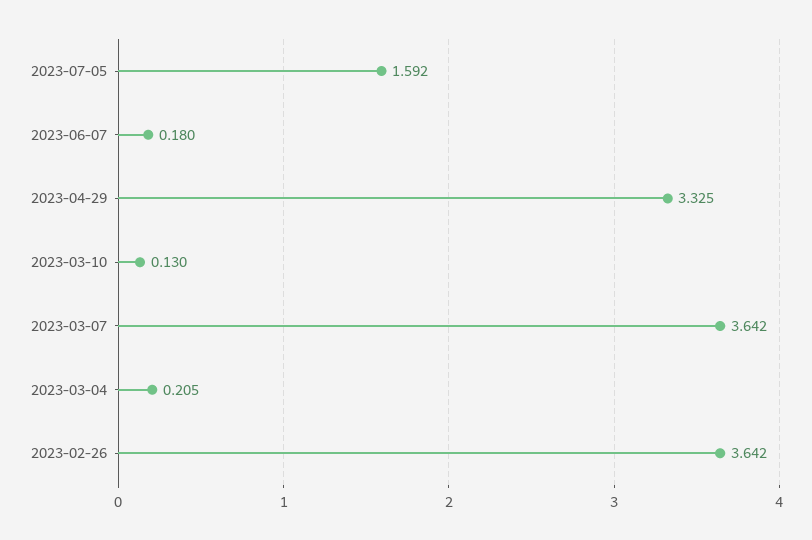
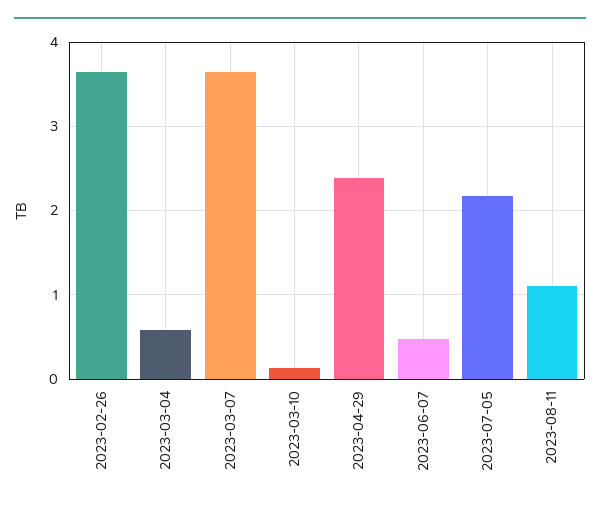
2023-07-05: 1.592 -> 2.2
2023-06-07: 0.18 -> 0.5
2023-04-29: 3.325 -> 2.4
2023-03-04: 0.205 -> 0.6
2023-08-11: none -> 1.1

